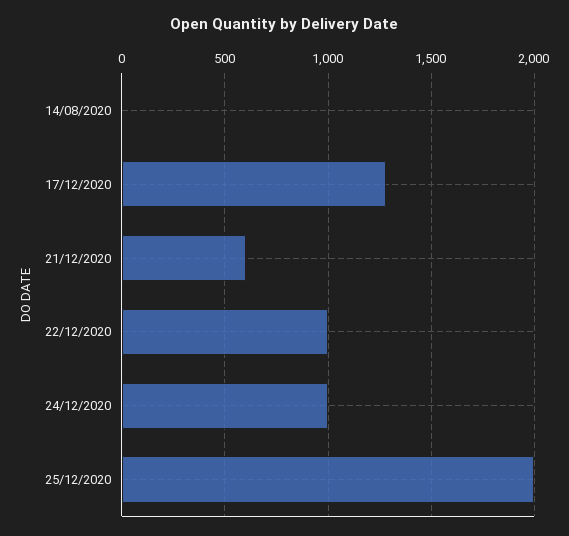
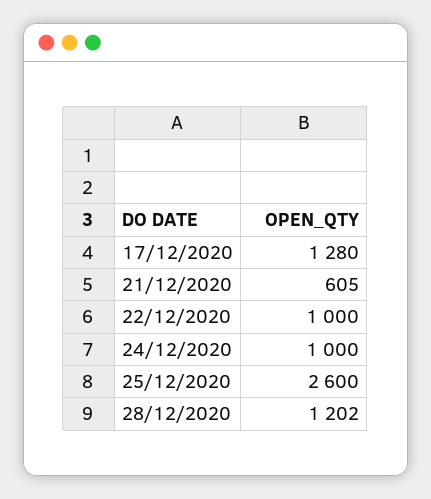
14/08/2020: 0 -> none
25/12/2020: 2000 -> 2600
28/12/2020: none -> 1202

